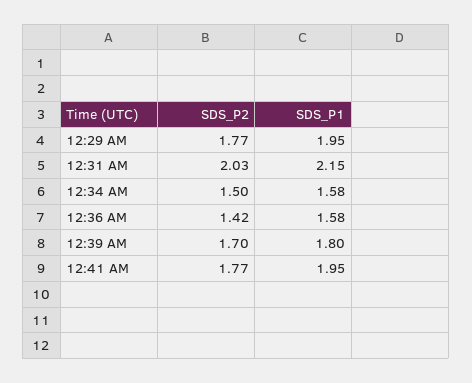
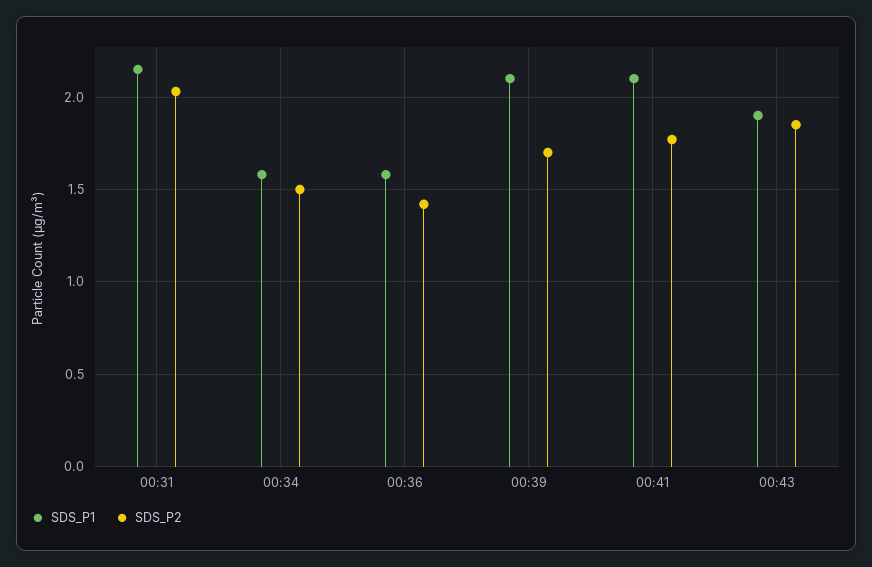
SDS_P2, 12:29 AM: 1.77 -> none
SDS_P1, 12:29 AM: 1.95 -> none
SDS_P1, 12:39 AM: 1.8 -> 2.1
SDS_P1, 12:41 AM: 1.95 -> 2.1
SDS_P1, 00:43: none -> 1.9
SDS_P2, 00:43: none -> 1.85

